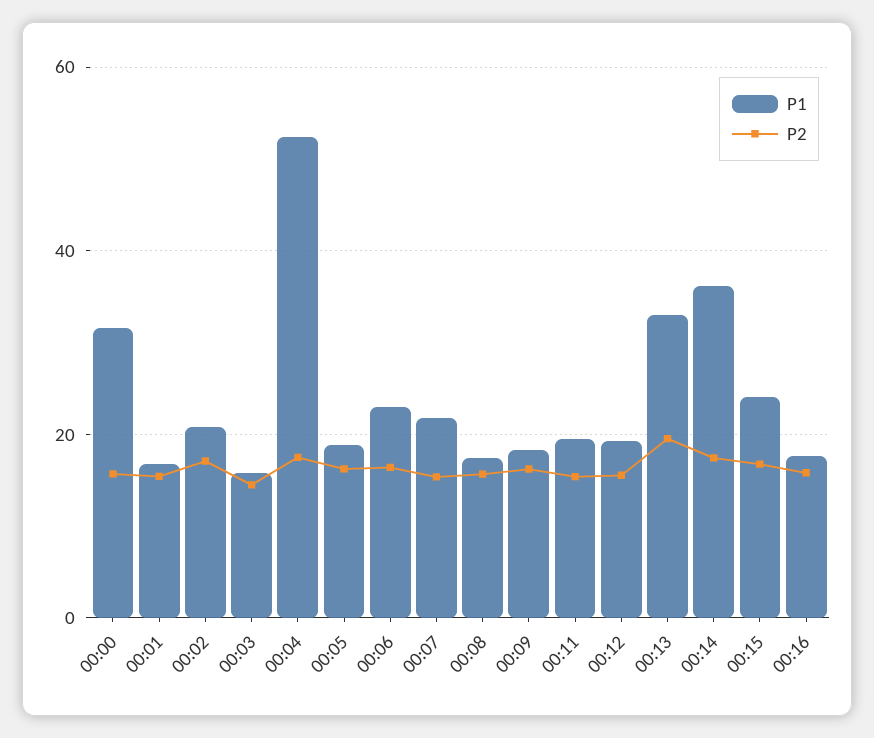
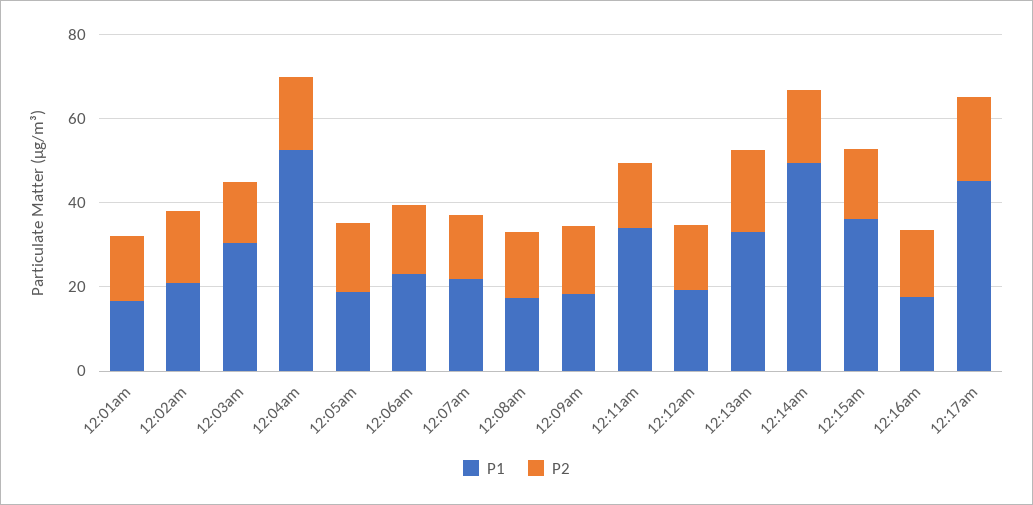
P1, 00:00: 32 -> none
P2, 00:00: 16 -> none
P1, 00:03: 16 -> 30
P1, 00:11: 20 -> 35
P1, 00:14: 36 -> 50
P1, 00:15: 24 -> 35
P1, 12:17am: none -> 45
P2, 12:17am: none -> 20

